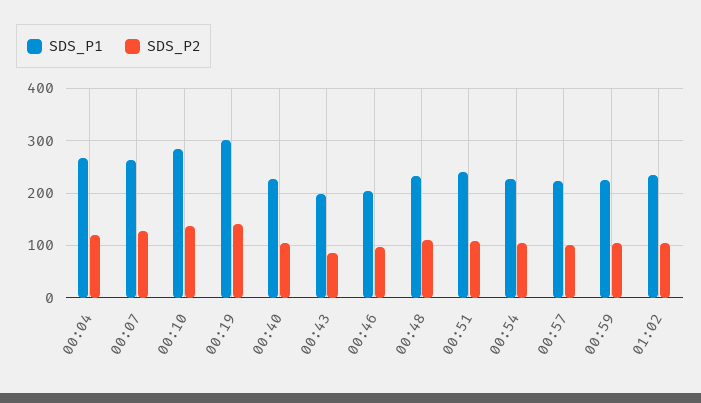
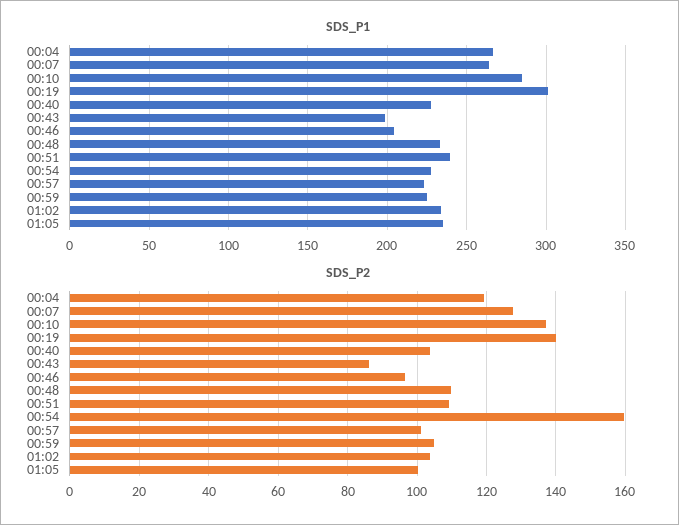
SDS_P2, 00:54: 100 -> 160
SDS_P1, 01:05: none -> 235
SDS_P2, 01:05: none -> 100

